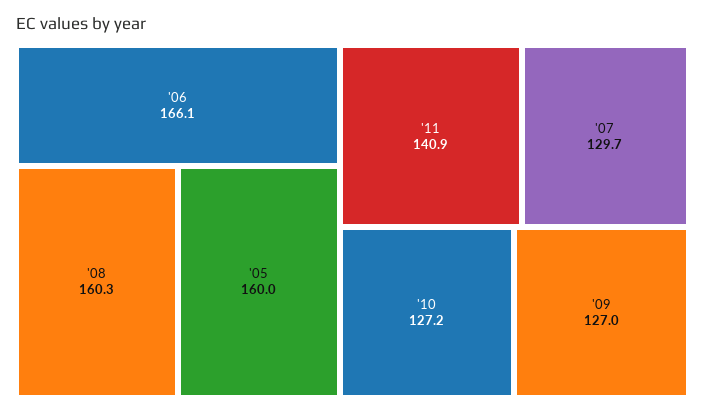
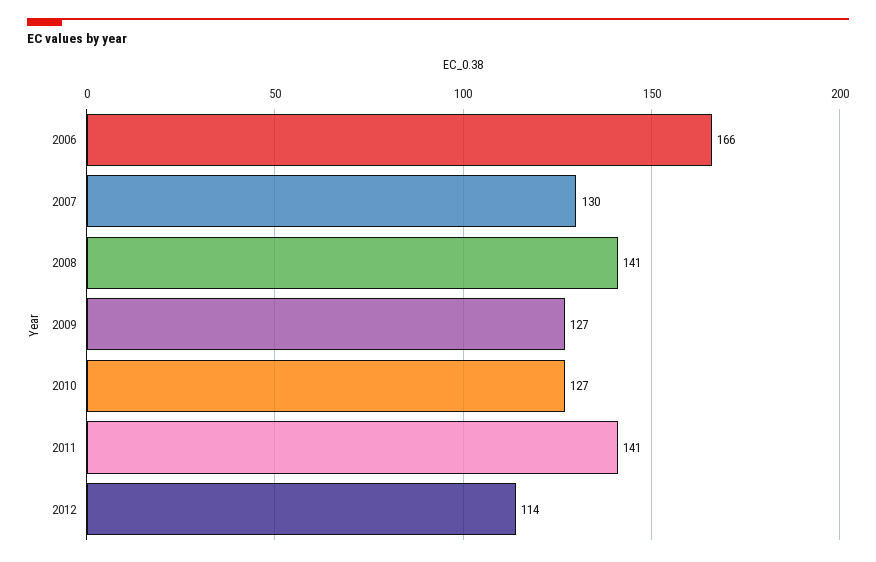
'08: 160.3 -> 141
'05: 160 -> none
2012: none -> 114

